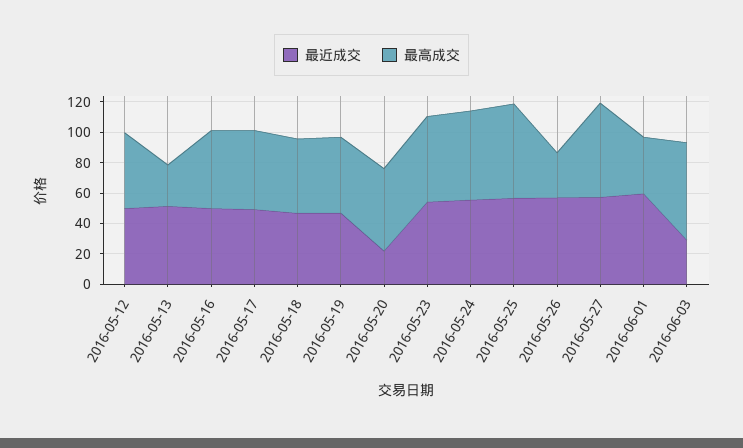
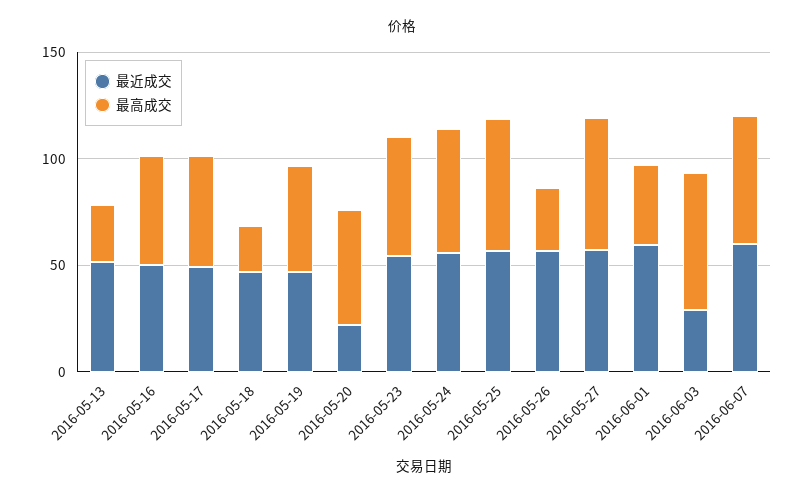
最近成交, 2016-05-12: 50 -> none
最高成交, 2016-05-12: 50 -> none
最高成交, 2016-05-18: 50 -> 20
最近成交, 2016-06-07: none -> 60
最高成交, 2016-06-07: none -> 60

